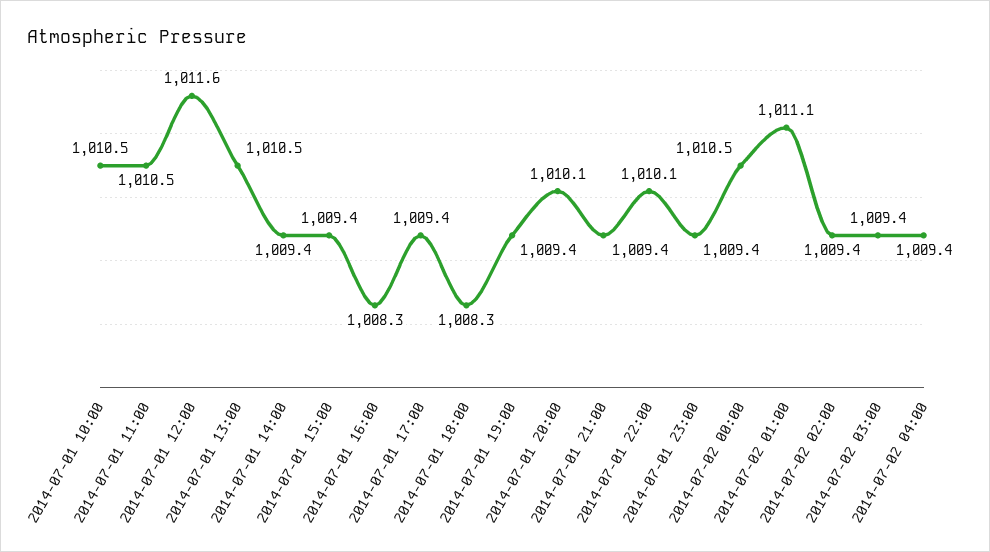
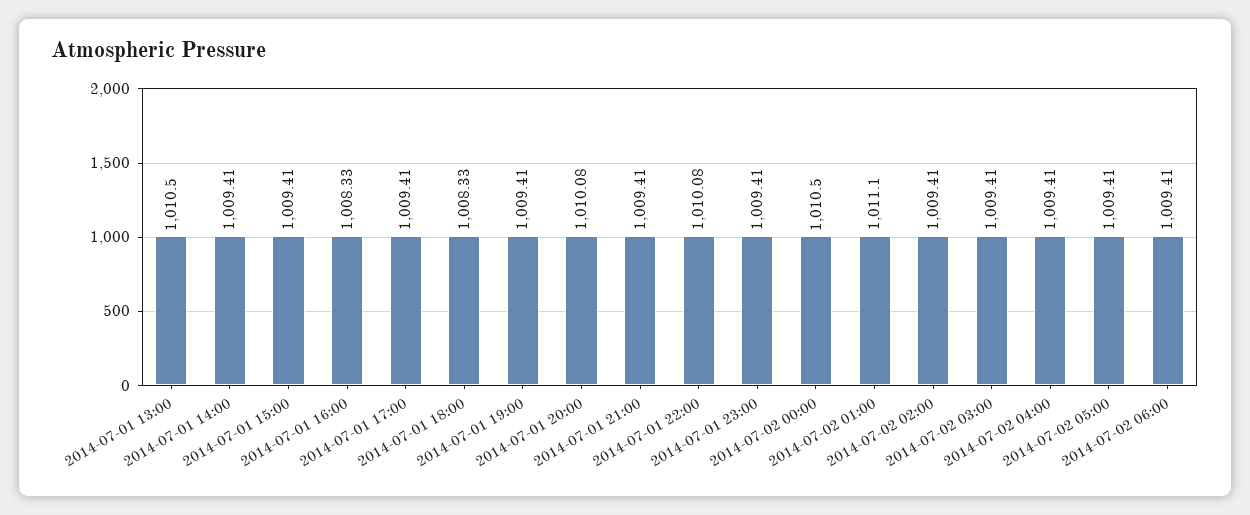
2014-07-01 10:00: 1010.5 -> none
2014-07-01 11:00: 1010.5 -> none
2014-07-01 12:00: 1011.6 -> none
2014-07-02 05:00: none -> 1009.41
2014-07-02 06:00: none -> 1009.41

